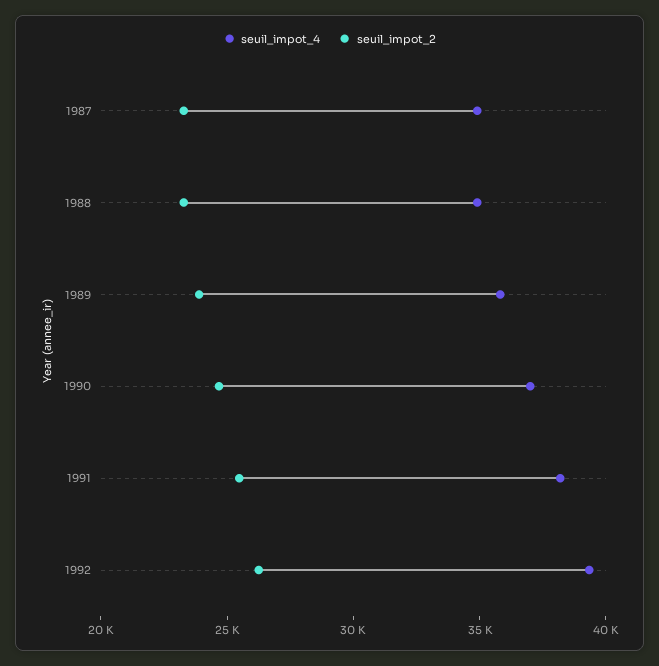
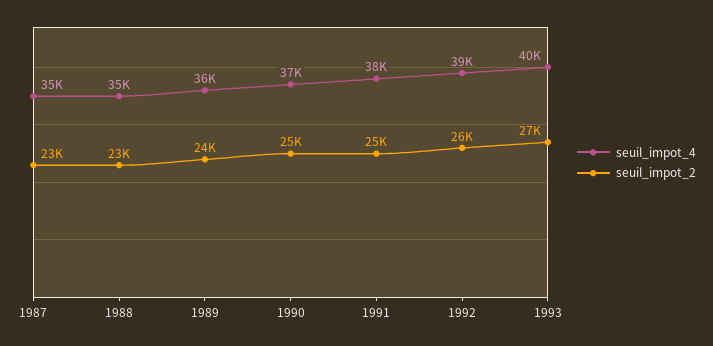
seuil_impot_4, 1993: none -> 40000
seuil_impot_2, 1993: none -> 27000

